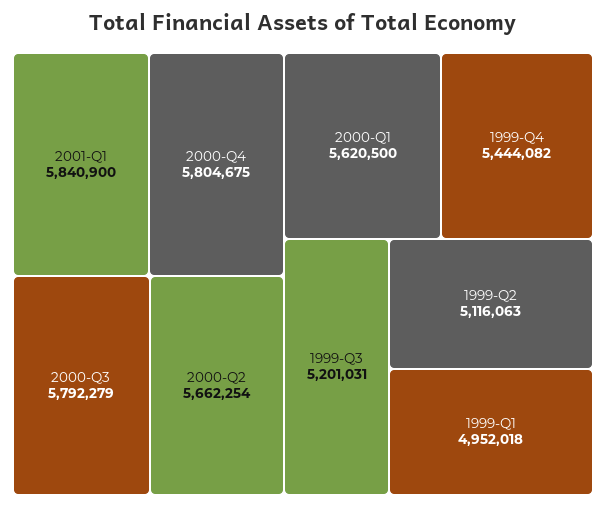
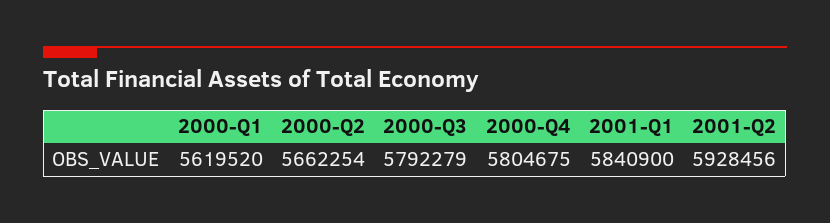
2000-Q1: 5620500 -> 5619520
1999-Q4: 5444082 -> none
1999-Q3: 5201031 -> none
1999-Q2: 5116063 -> none
1999-Q1: 4952018 -> none
2001-Q2: none -> 5928456

